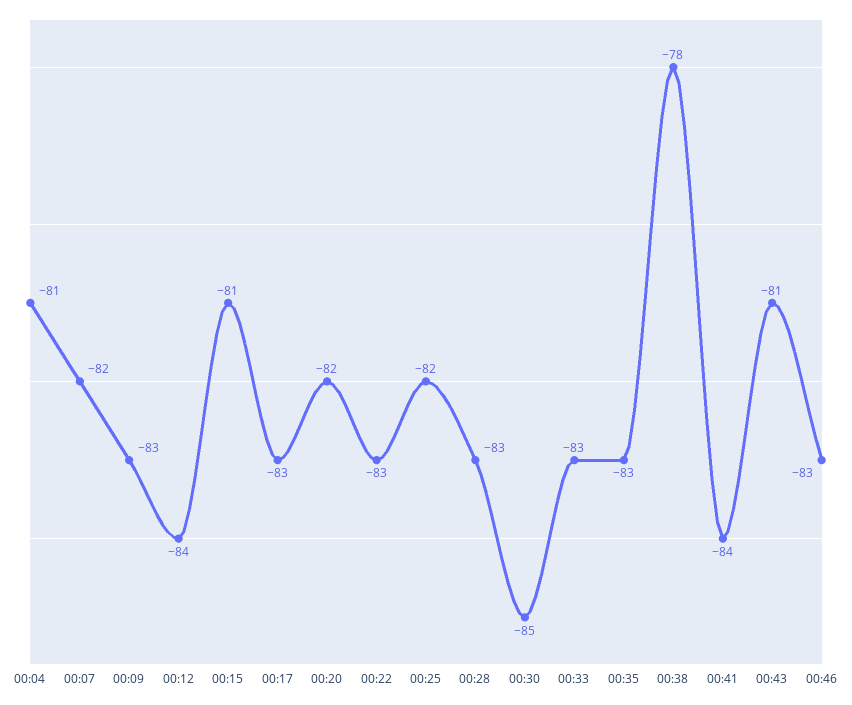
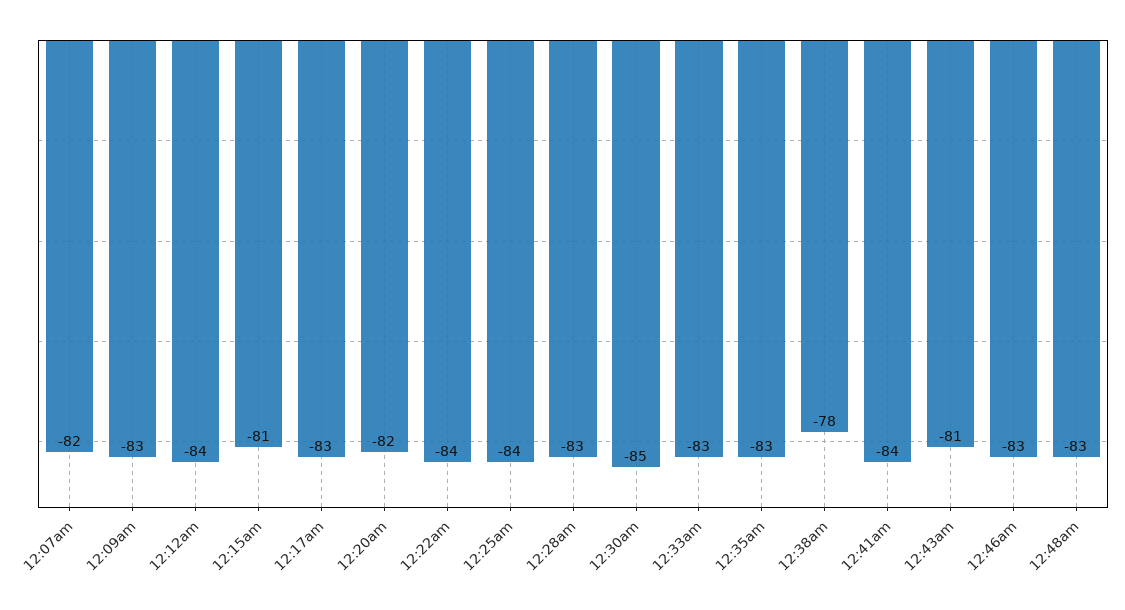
00:04: -81 -> none
00:22: -83 -> -84
00:25: -82 -> -84
12:48am: none -> -83

